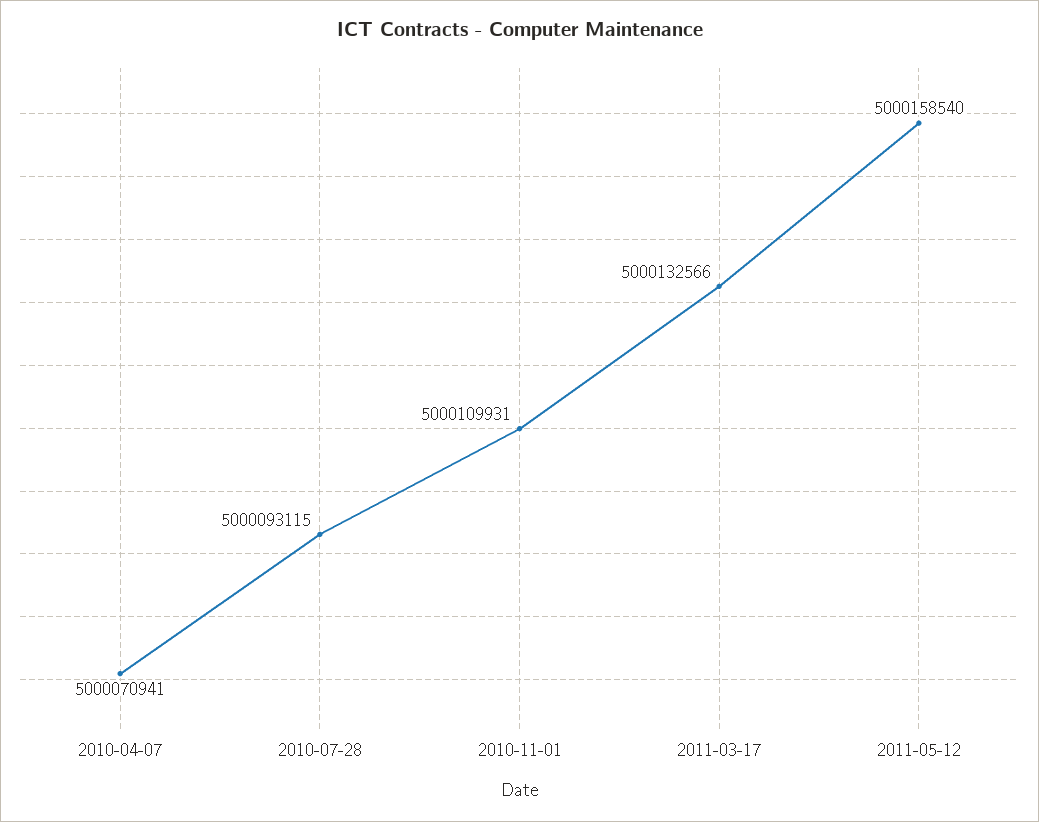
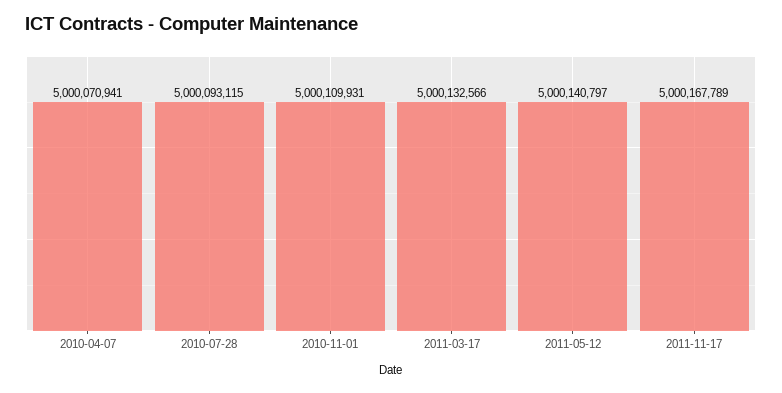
2011-05-12: 5000158540 -> 5000140797
2011-11-17: none -> 5000167789

